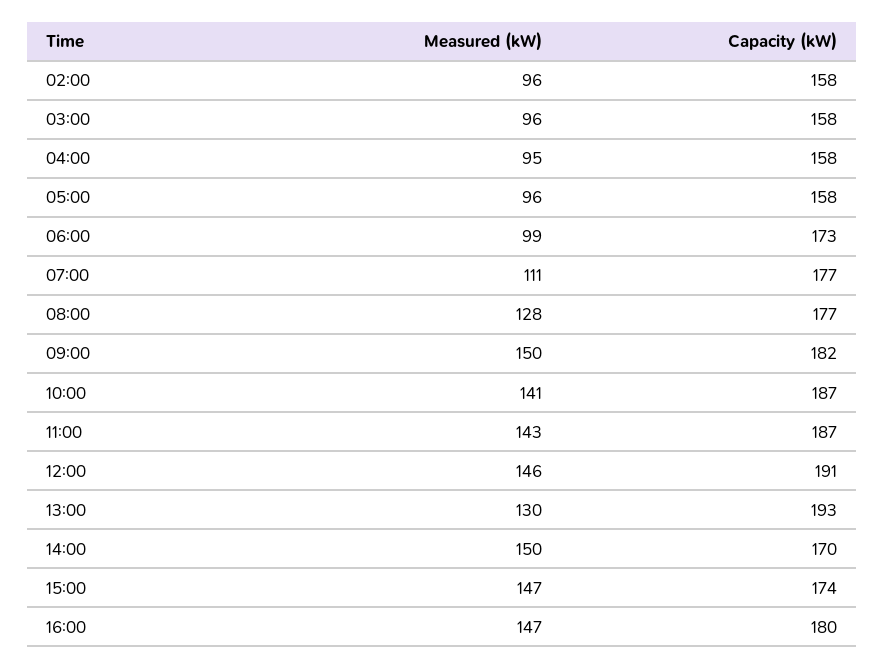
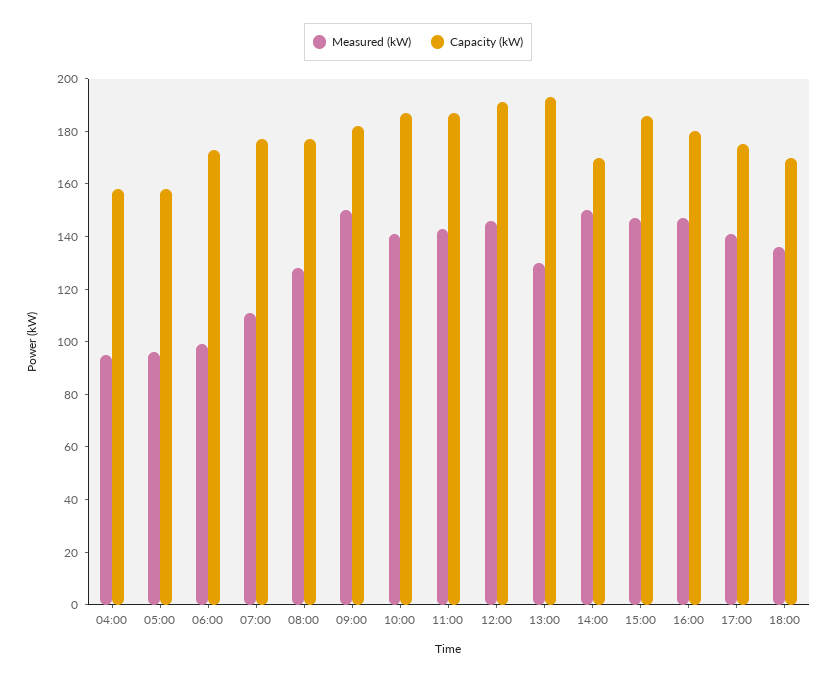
Measured (kW), 02:00: 96 -> none
Capacity (kW), 02:00: 158 -> none
Measured (kW), 03:00: 96 -> none
Capacity (kW), 03:00: 158 -> none
Capacity (kW), 15:00: 174 -> 185
Measured (kW), 17:00: none -> 140
Capacity (kW), 17:00: none -> 175
Measured (kW), 18:00: none -> 135
Capacity (kW), 18:00: none -> 170

